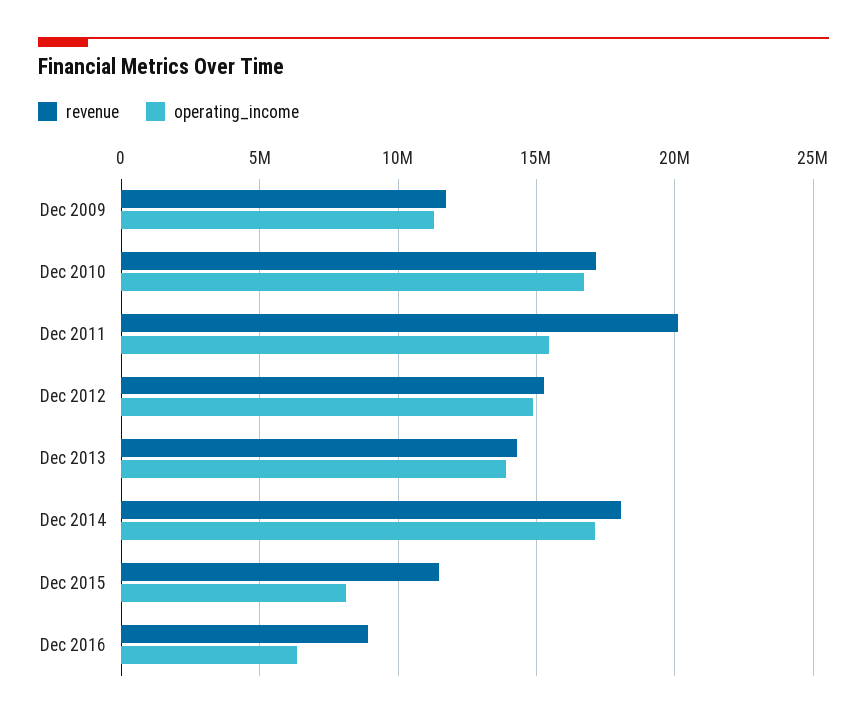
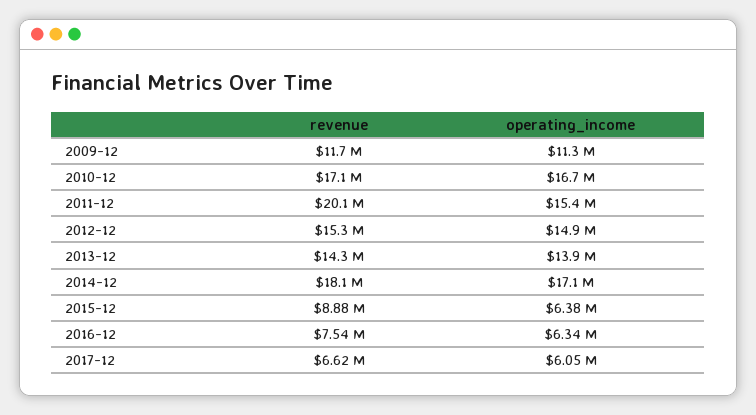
revenue, Dec 2015: 11500000 -> 8880000
operating_income, Dec 2015: 8000000 -> 6380000
revenue, Dec 2016: 9000000 -> 7540000
revenue, 2017-12: none -> 6620000
operating_income, 2017-12: none -> 6050000

